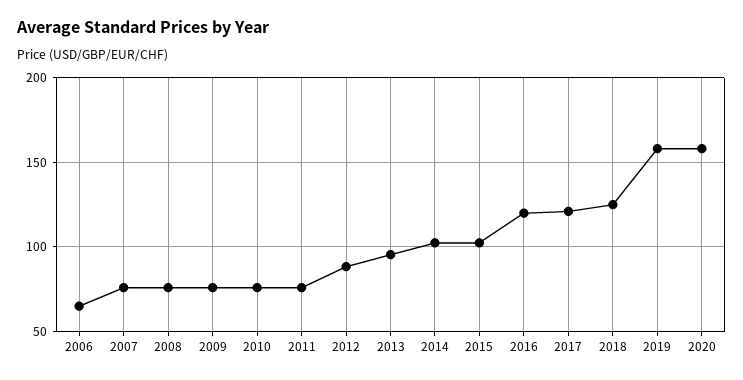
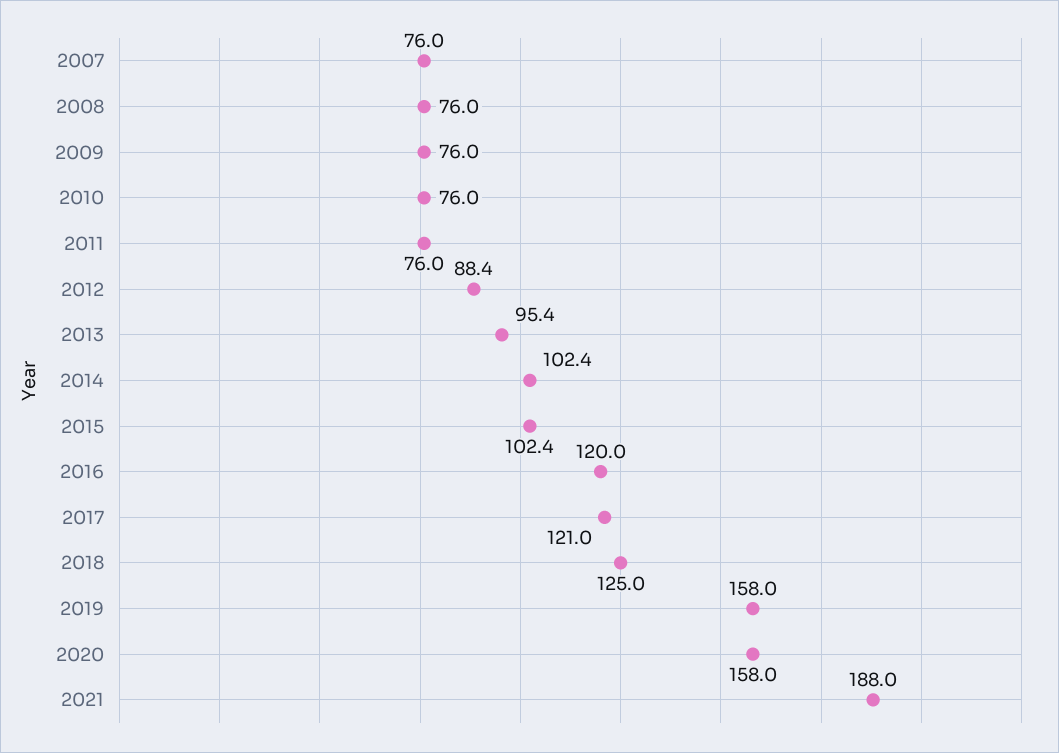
2006: 65 -> none
2021: none -> 188

